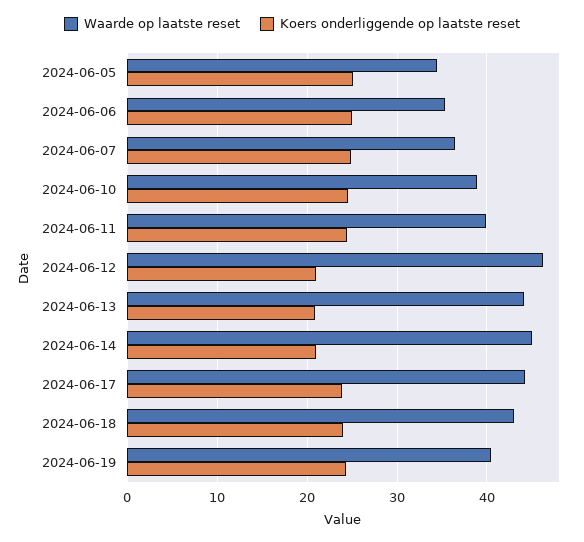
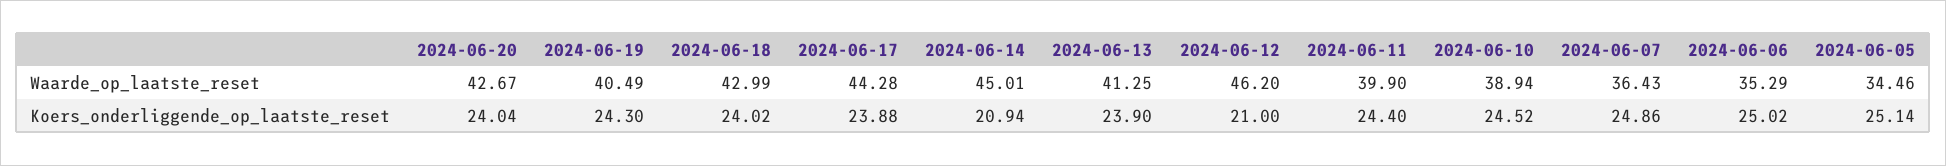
Waarde op laatste reset, 2024-06-13: 44 -> 41.25
Koers onderliggende op laatste reset, 2024-06-13: 21 -> 23.9
Waarde op laatste reset, 2024-06-20: none -> 42.67
Koers onderliggende op laatste reset, 2024-06-20: none -> 24.04

